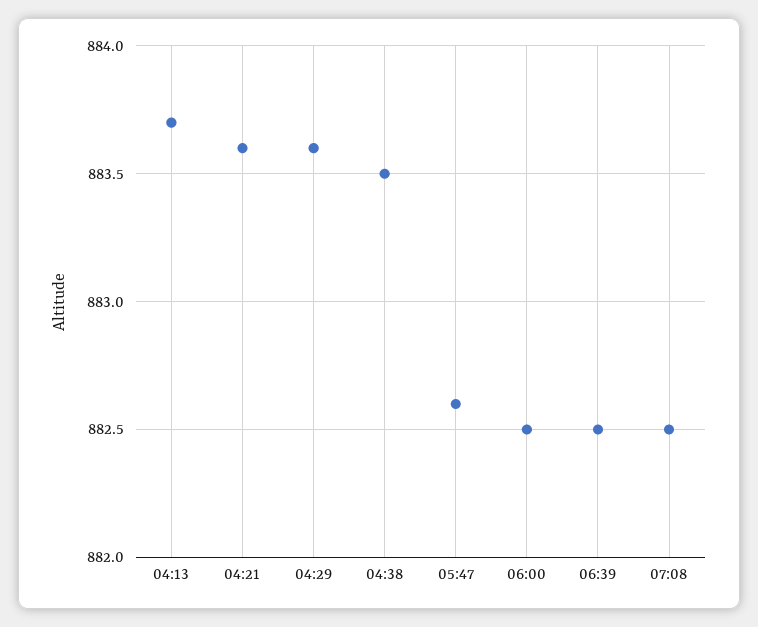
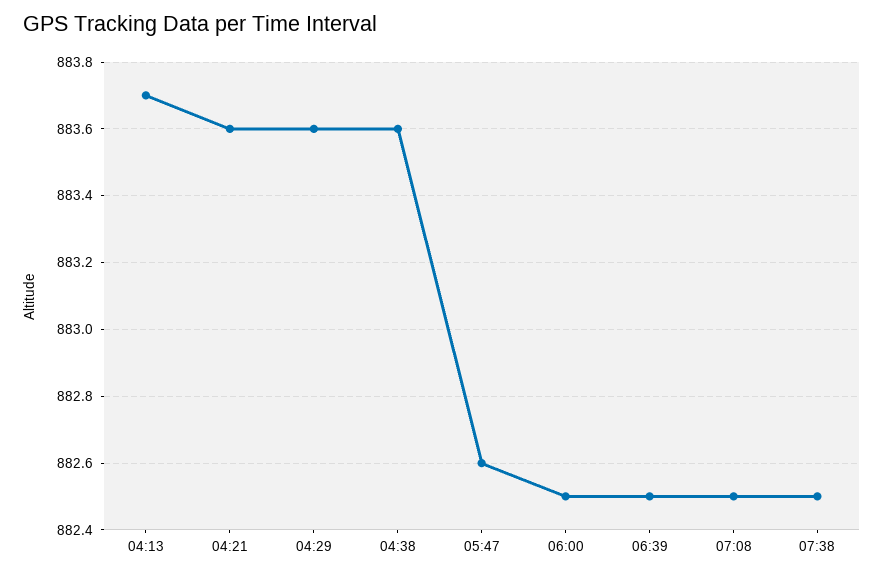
04:38: 883.5 -> 883.6
07:38: none -> 882.5

